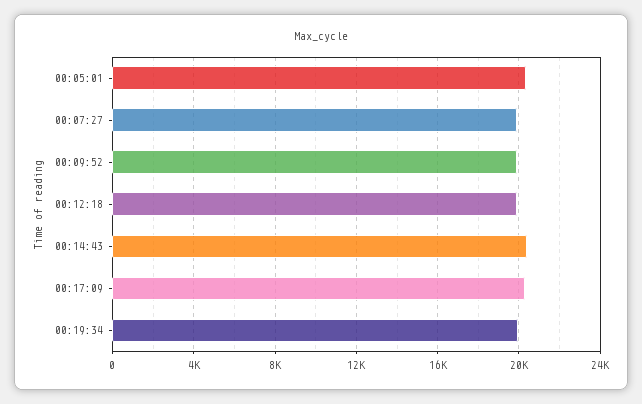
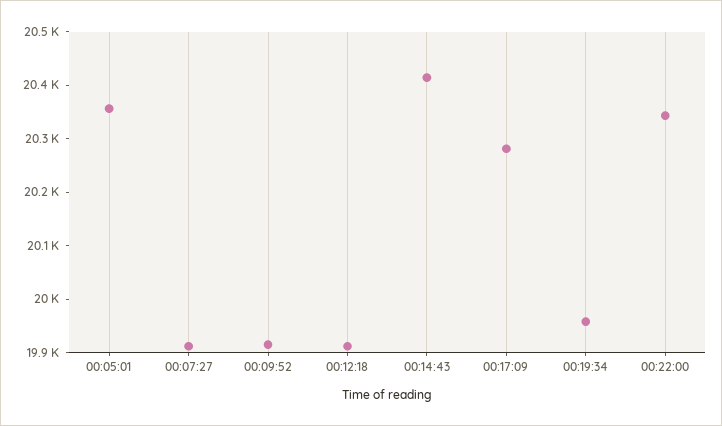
00:22:00: none -> 20340

